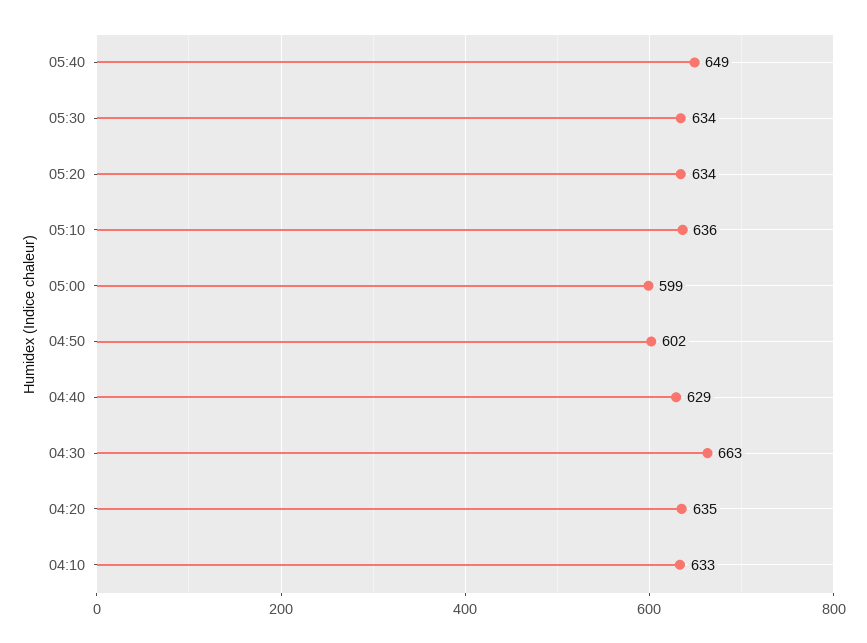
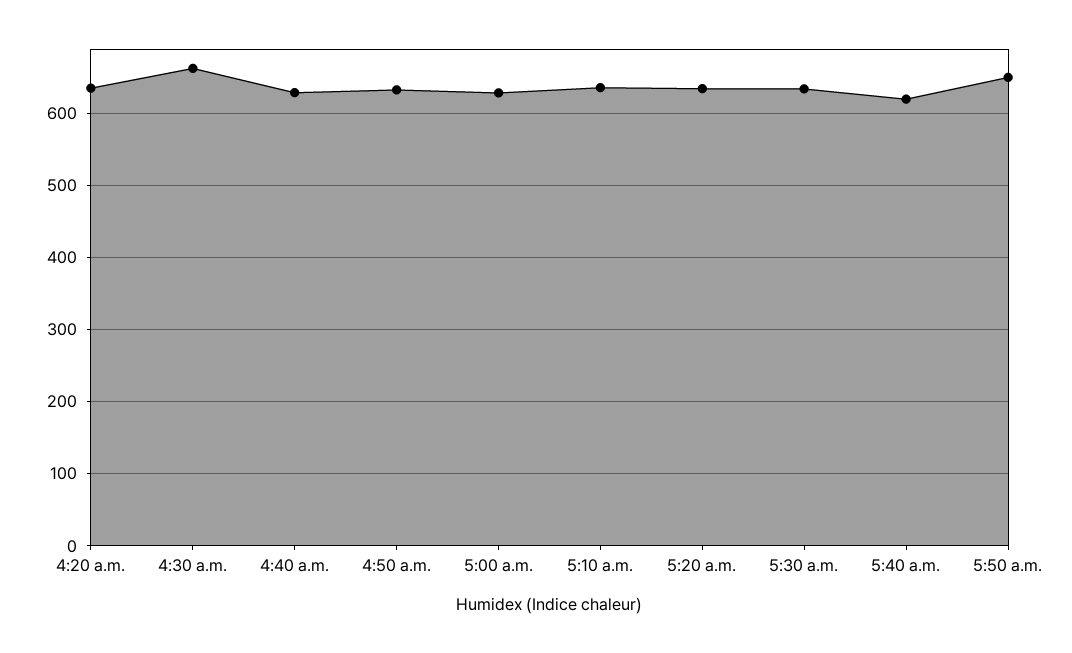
05:40: 649 -> 620
05:00: 599 -> 630
04:50: 602 -> 630
04:10: 633 -> none
5:50 a.m.: none -> 650

